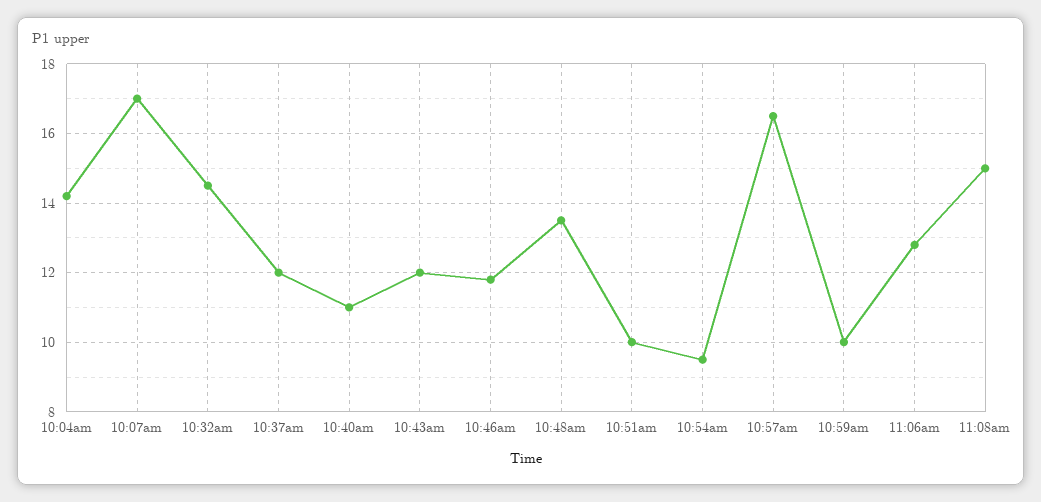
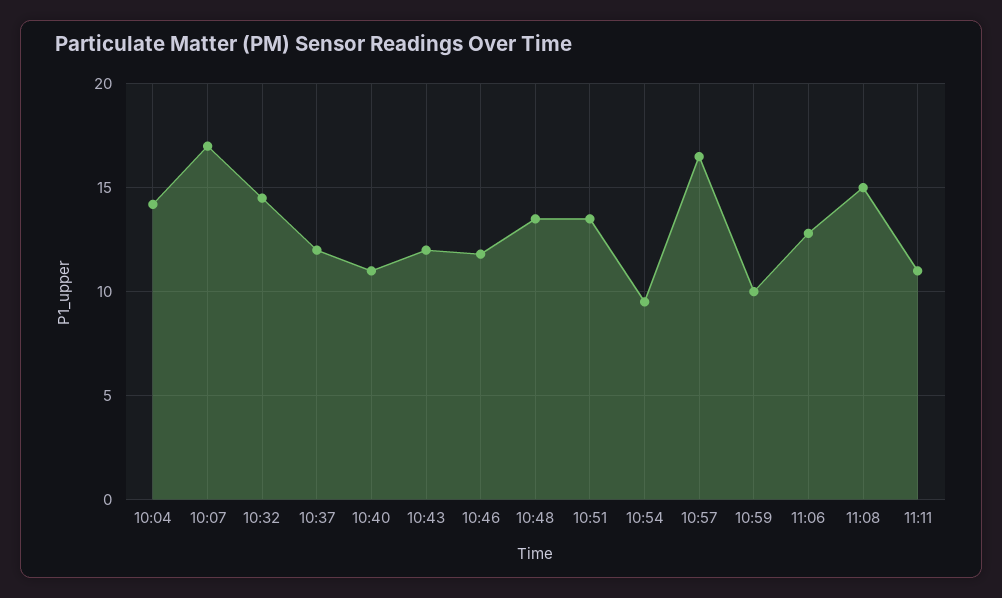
10:51am: 10 -> 13.5
11:11: none -> 11

